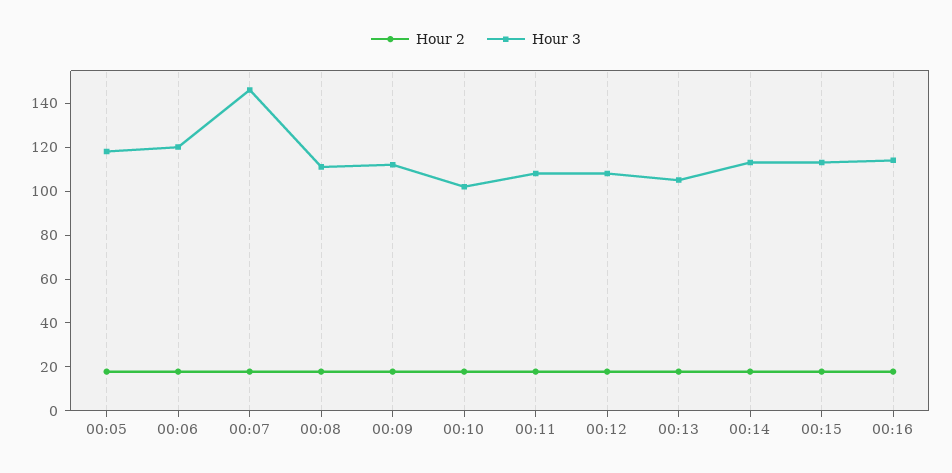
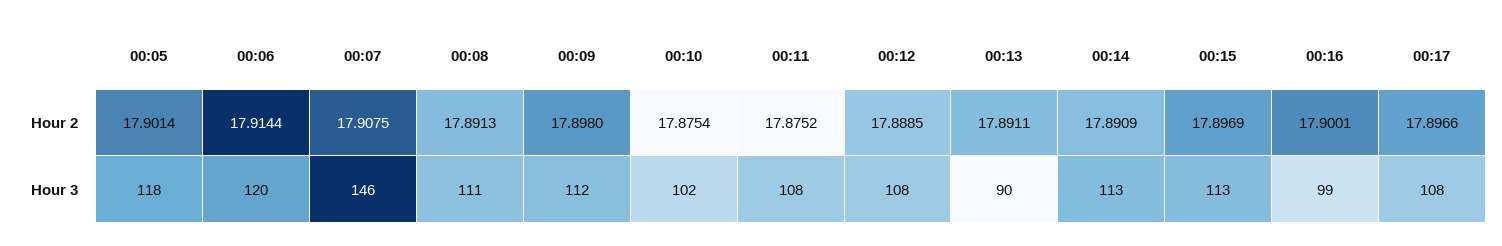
Hour 3, 00:13: 105 -> 90
Hour 3, 00:16: 115 -> 99
Hour 2, 00:17: none -> 17.8966
Hour 3, 00:17: none -> 108

